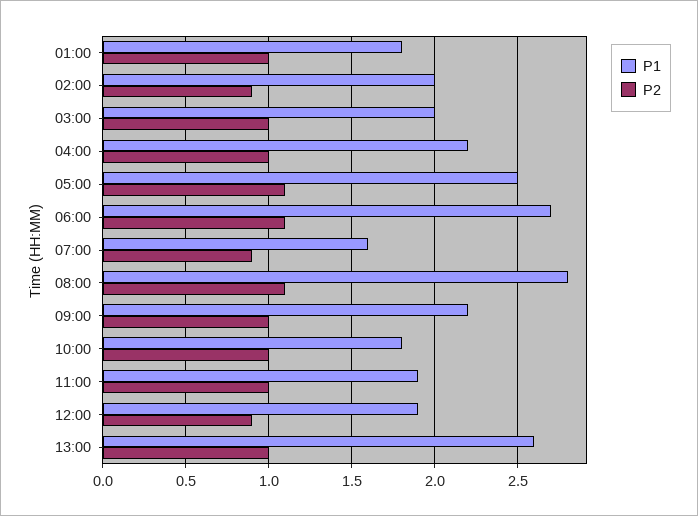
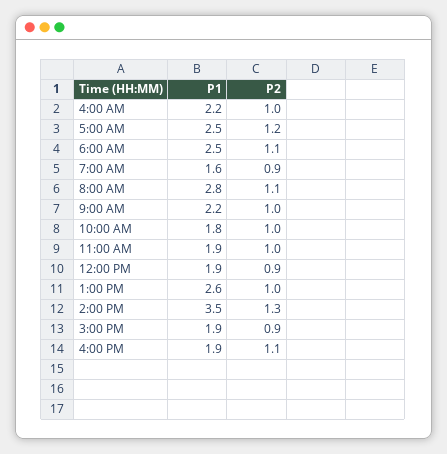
P1, 01:00: 1.8 -> none
P2, 01:00: 1 -> none
P1, 02:00: 2 -> none
P2, 02:00: 0.9 -> none
P1, 03:00: 2 -> none
P2, 03:00: 1 -> none
P2, 05:00: 1.1 -> 1.2
P1, 06:00: 2.7 -> 2.5
P1, 2:00 PM: none -> 3.5
P2, 2:00 PM: none -> 1.3
P1, 3:00 PM: none -> 1.9
P2, 3:00 PM: none -> 0.9
P1, 4:00 PM: none -> 1.9
P2, 4:00 PM: none -> 1.1

